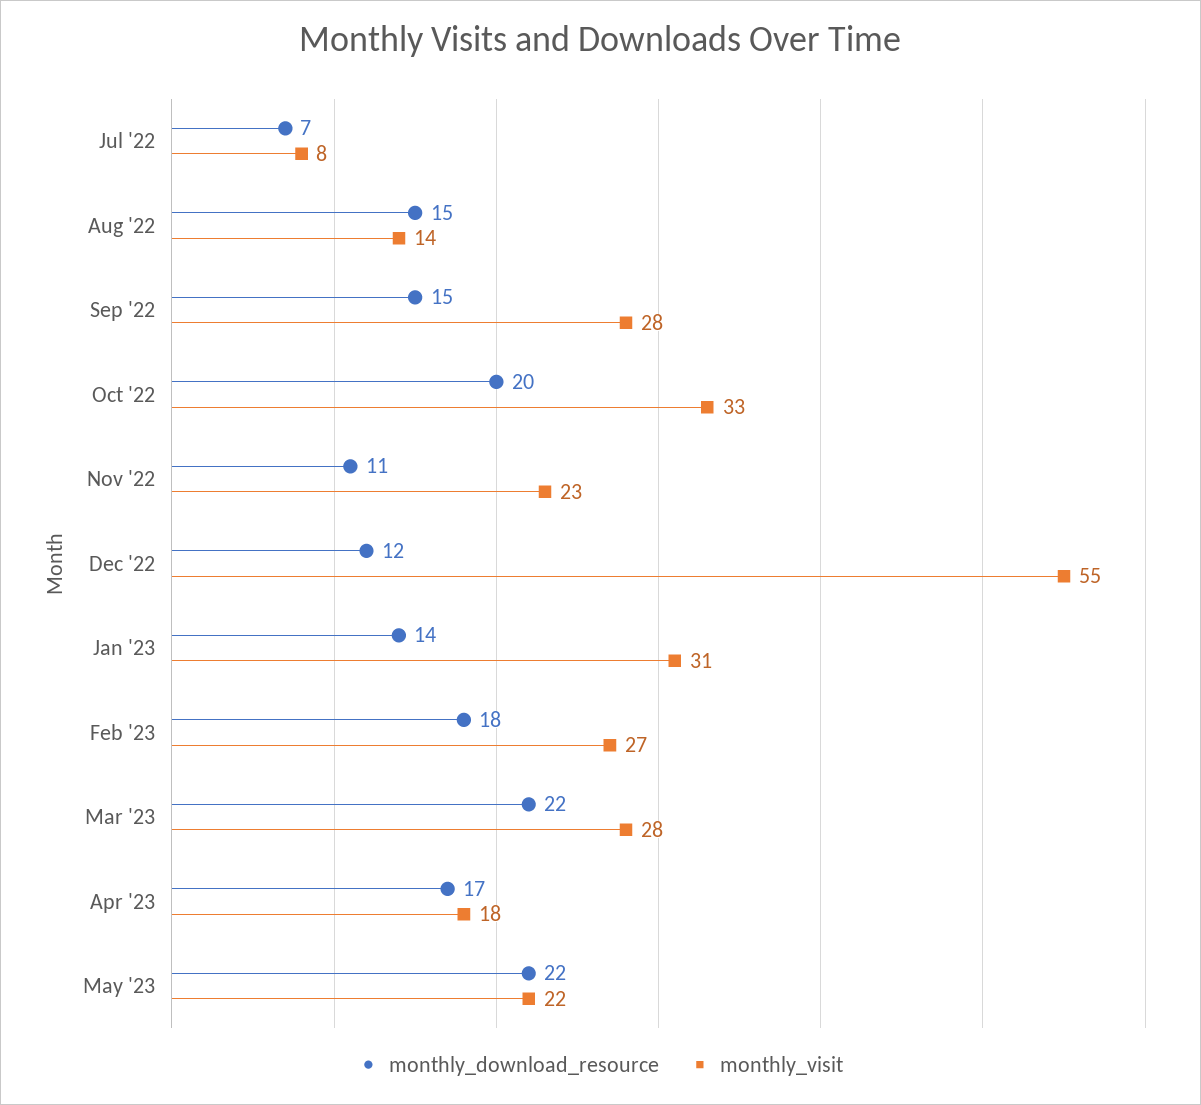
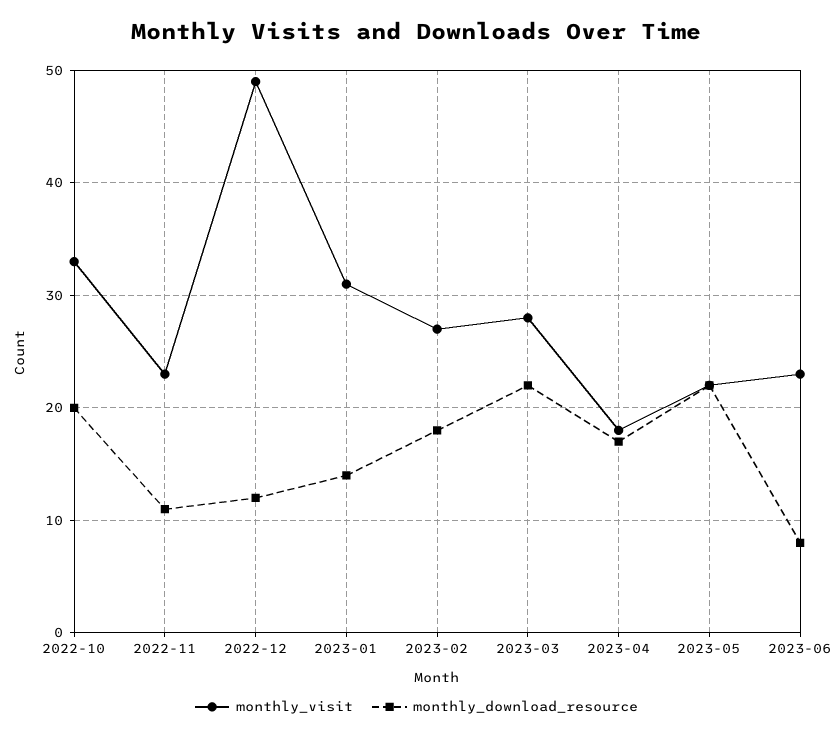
monthly_download_resource, Jul '22: 7 -> none
monthly_visit, Jul '22: 8 -> none
monthly_download_resource, Aug '22: 15 -> none
monthly_visit, Aug '22: 14 -> none
monthly_download_resource, Sep '22: 15 -> none
monthly_visit, Sep '22: 28 -> none
monthly_visit, Dec '22: 55 -> 49
monthly_visit, 2023-06: none -> 23
monthly_download_resource, 2023-06: none -> 8

